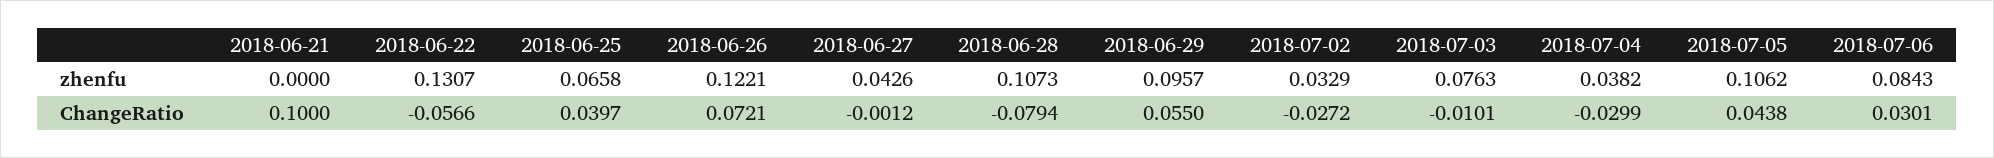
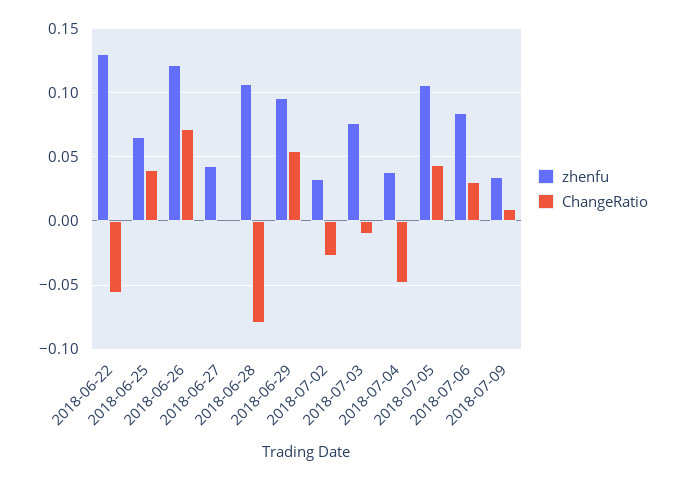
zhenfu, 2018-06-21: 0 -> none
ChangeRatio, 2018-06-21: 0.1 -> none
ChangeRatio, 2018-07-04: -0.0299 -> -0.05
zhenfu, 2018-07-09: none -> 0.035
ChangeRatio, 2018-07-09: none -> 0.01

